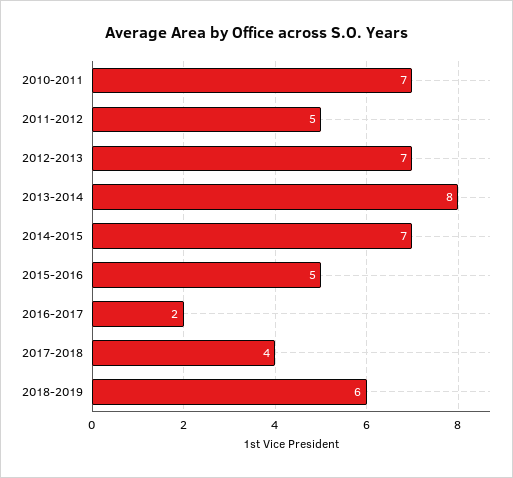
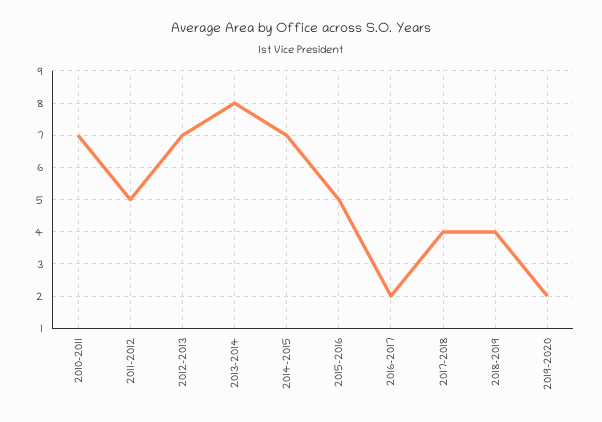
2018-2019: 6 -> 4
2019-2020: none -> 2

